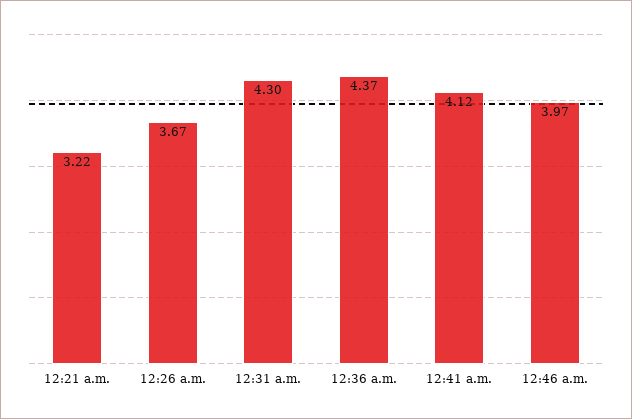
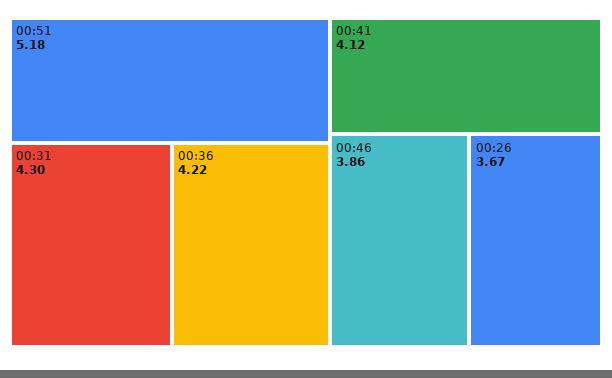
12:21 a.m.: 3.22 -> none
12:36 a.m.: 4.37 -> 4.22
12:46 a.m.: 3.97 -> 3.86
00:51: none -> 5.18

